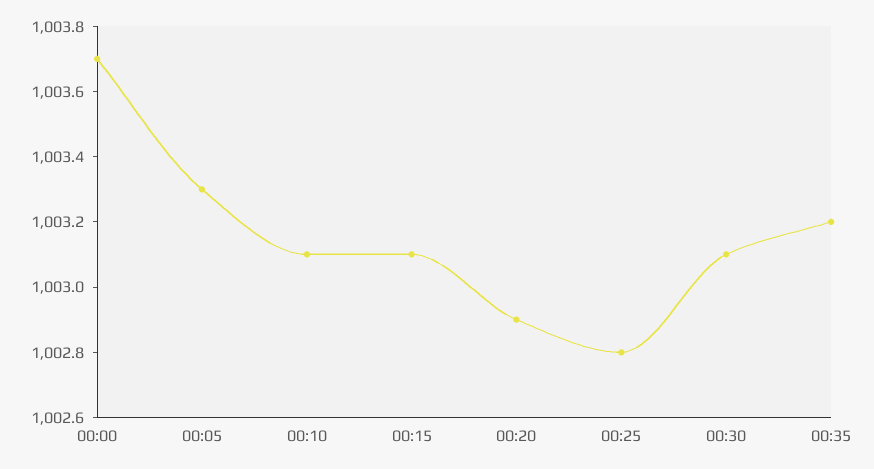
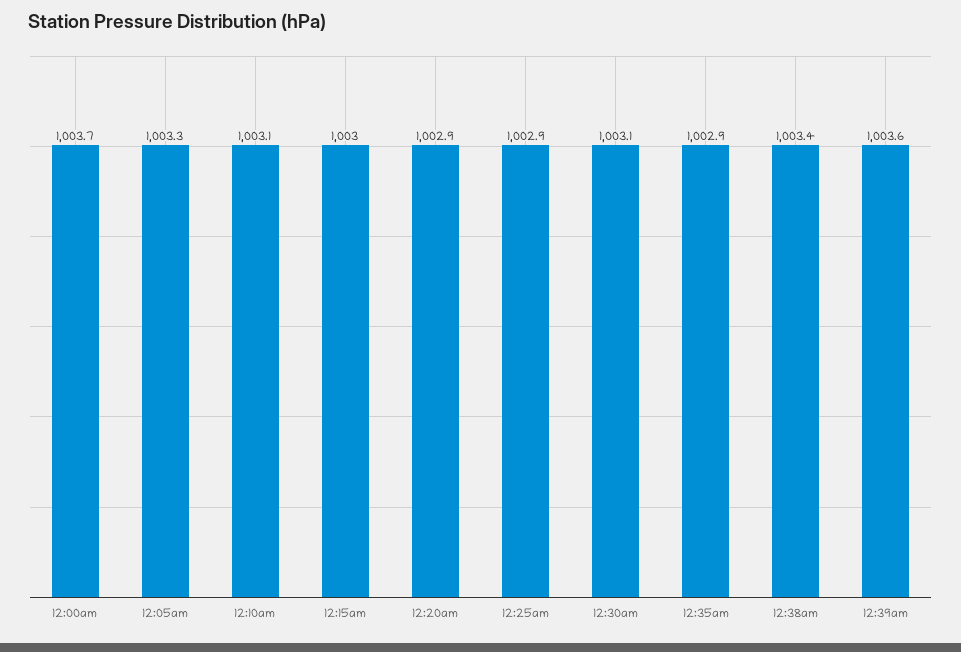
00:15: 1003.1 -> 1003
00:25: 1002.8 -> 1002.9
00:35: 1003.2 -> 1002.9
12:38am: none -> 1003.4
12:39am: none -> 1003.6

